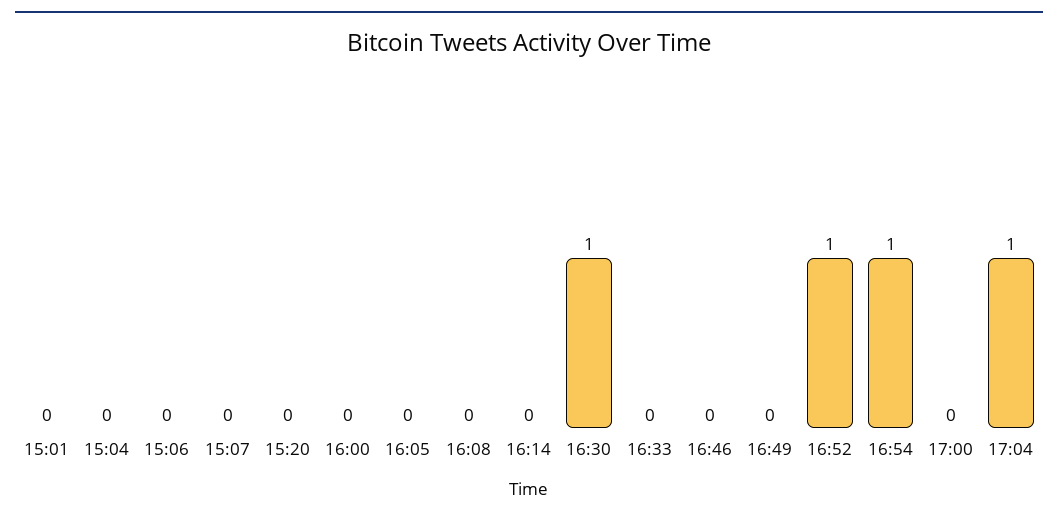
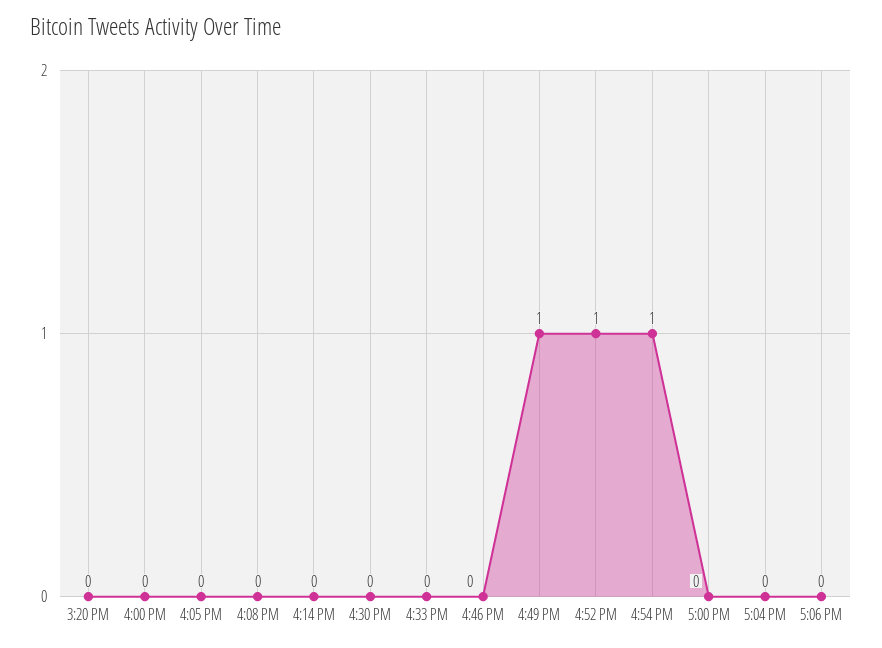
15:01: 0 -> none
15:04: 0 -> none
15:06: 0 -> none
15:07: 0 -> none
16:30: 1 -> 0
16:49: 0 -> 1
17:04: 1 -> 0
5:06 PM: none -> 0

